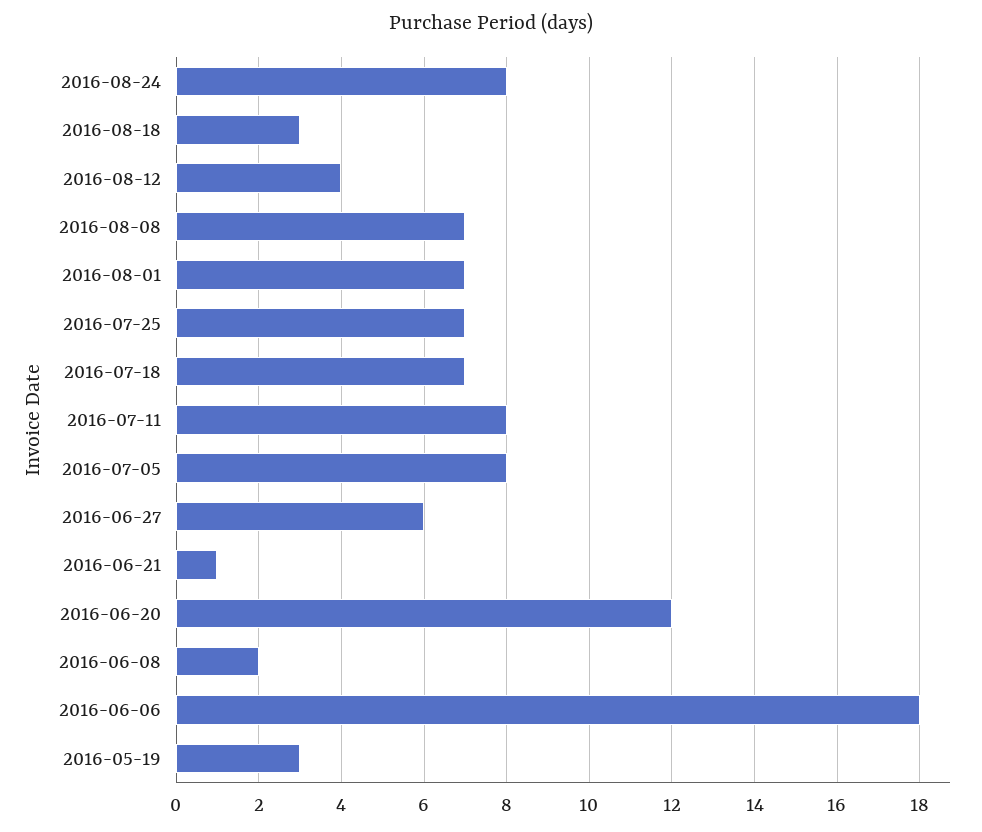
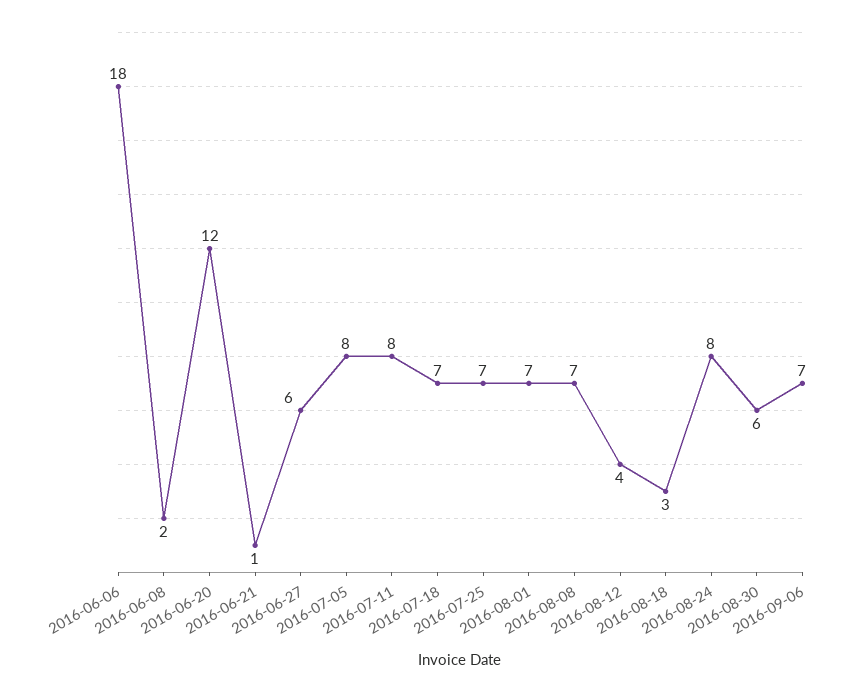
2016-05-19: 3 -> none
2016-08-30: none -> 6
2016-09-06: none -> 7

